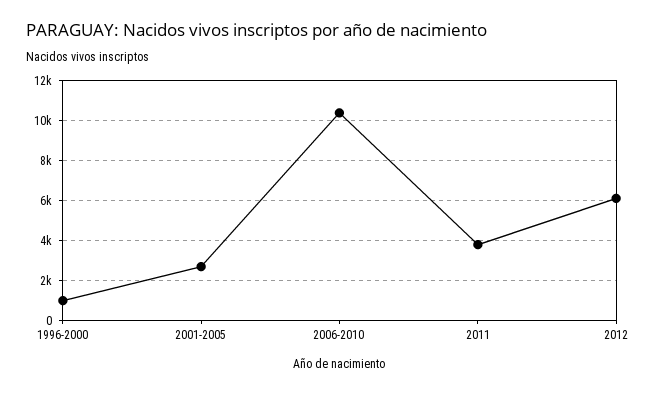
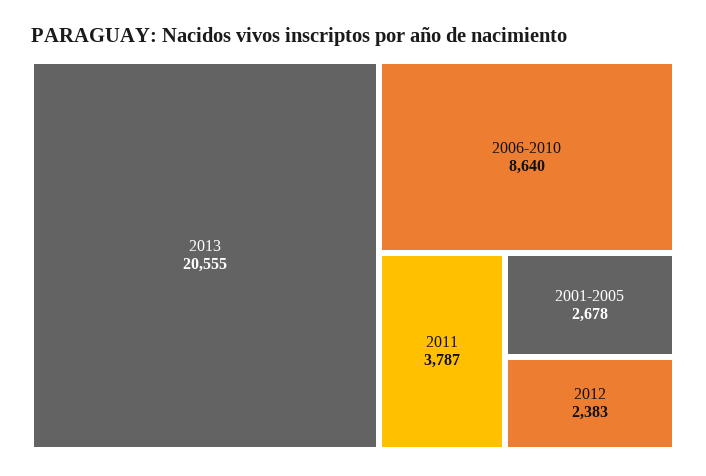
1996-2000: 1000 -> none
2006-2010: 10500 -> 8640
2012: 6000 -> 2383
2013: none -> 20555

